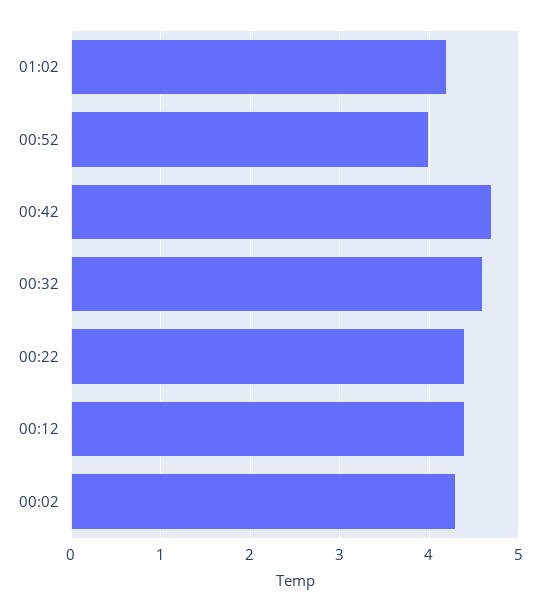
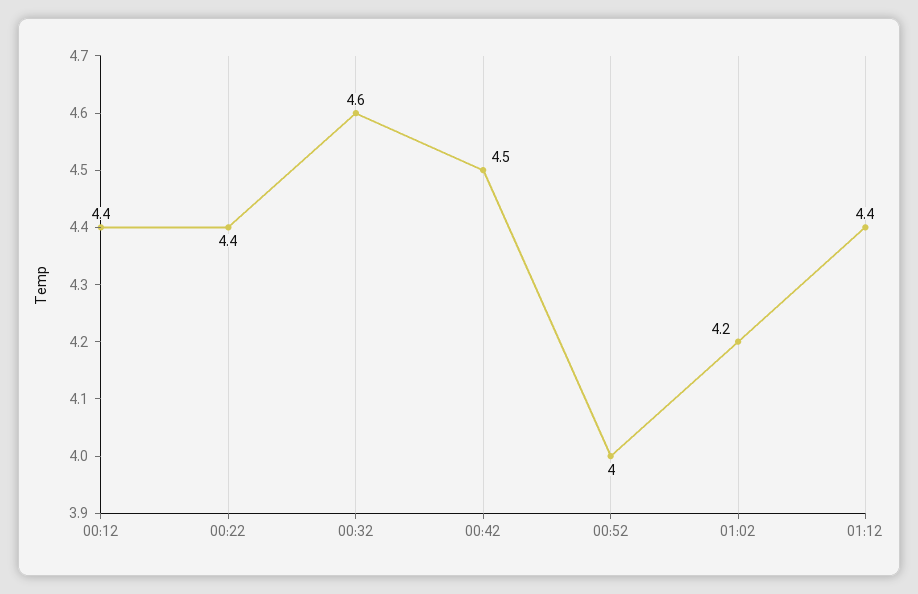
00:42: 4.7 -> 4.5
00:02: 4.3 -> none
01:12: none -> 4.4

